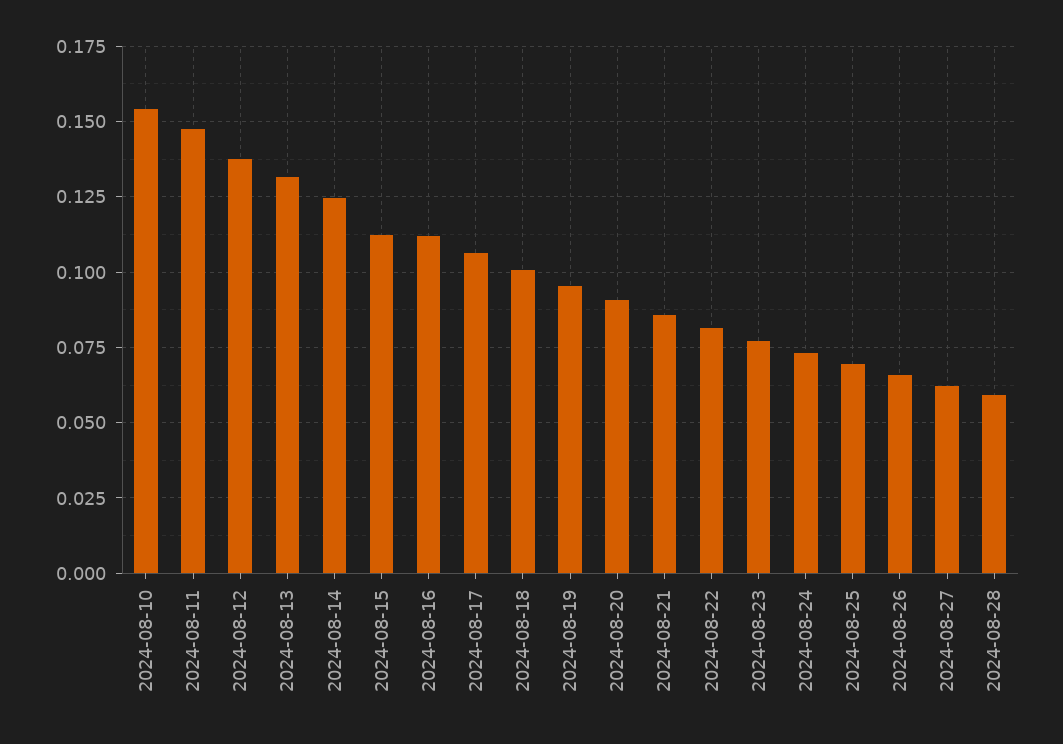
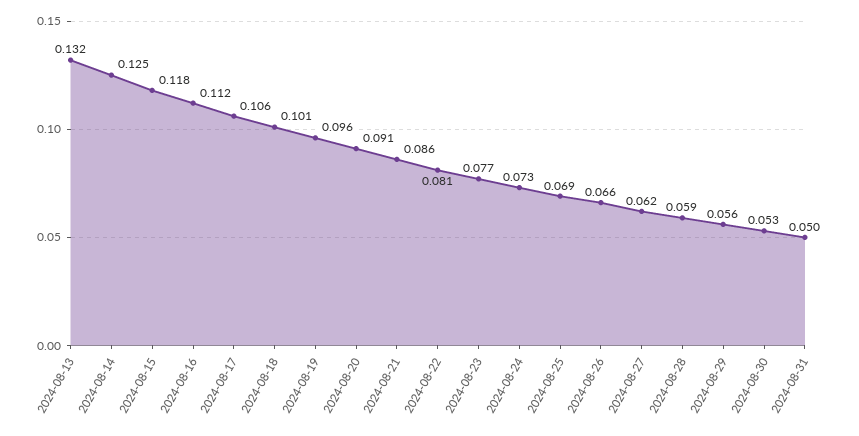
2024-08-10: 0.155 -> none
2024-08-11: 0.1475 -> none
2024-08-12: 0.1375 -> none
2024-08-15: 0.1125 -> 0.118
2024-08-29: none -> 0.056
2024-08-30: none -> 0.053
2024-08-31: none -> 0.05

